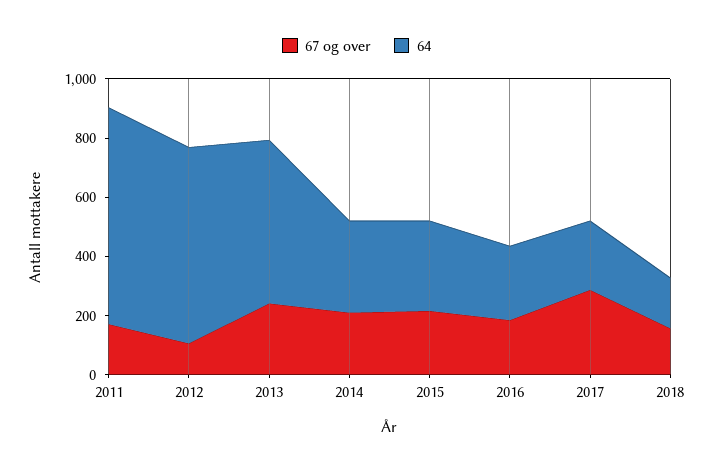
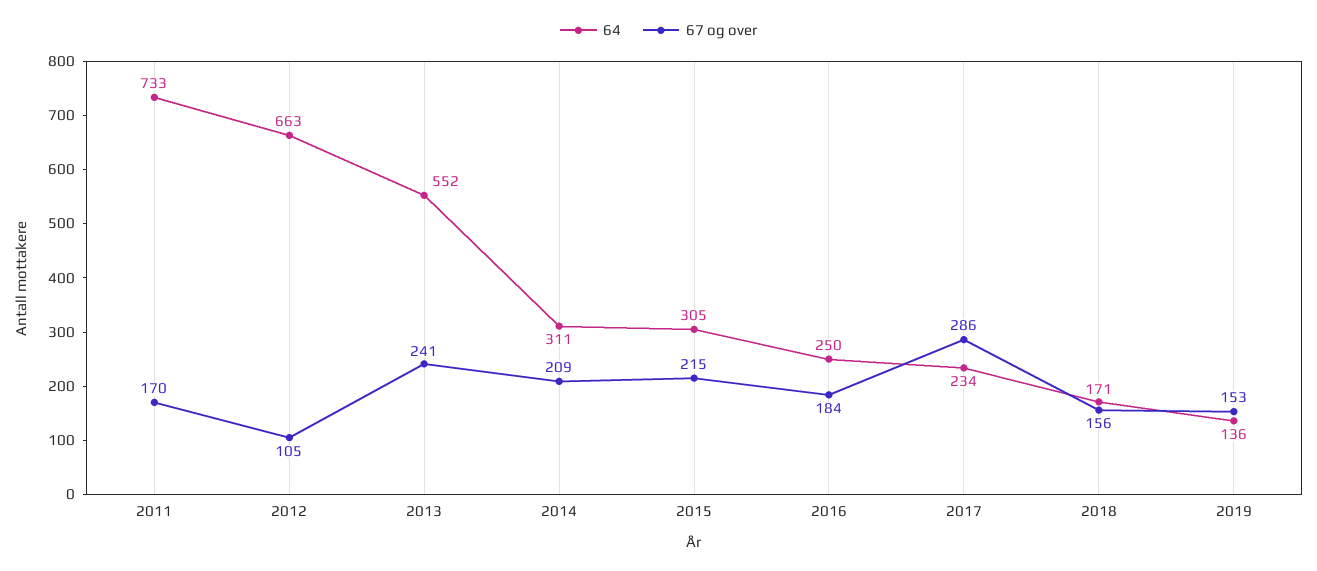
64, 2019: none -> 136
67 og over, 2019: none -> 153

